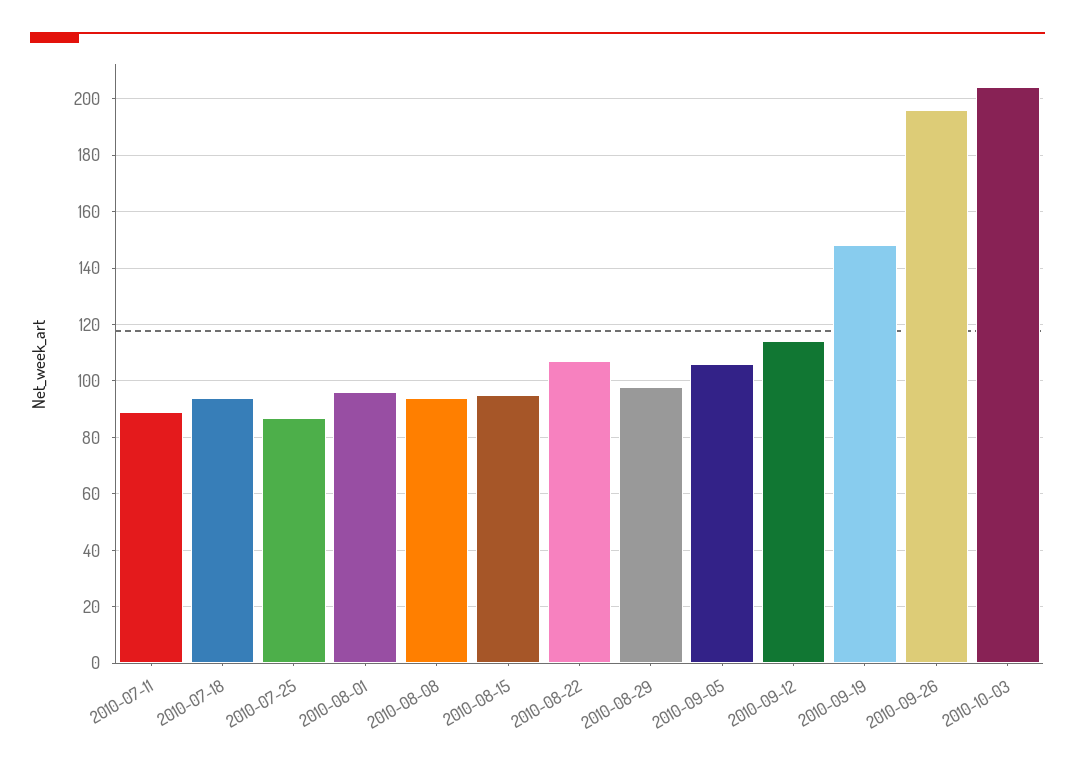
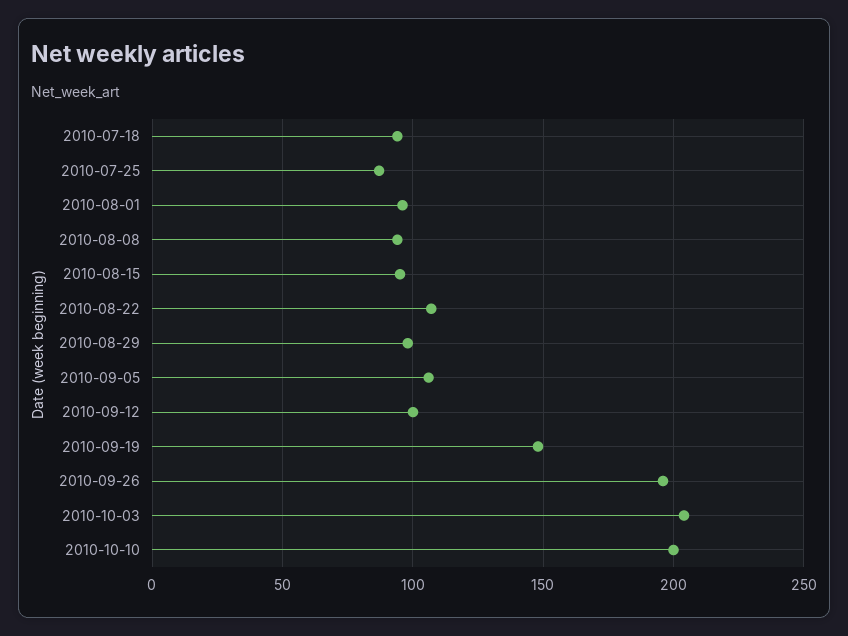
2010-07-11: 90 -> none
2010-09-12: 115 -> 100
2010-10-10: none -> 200

